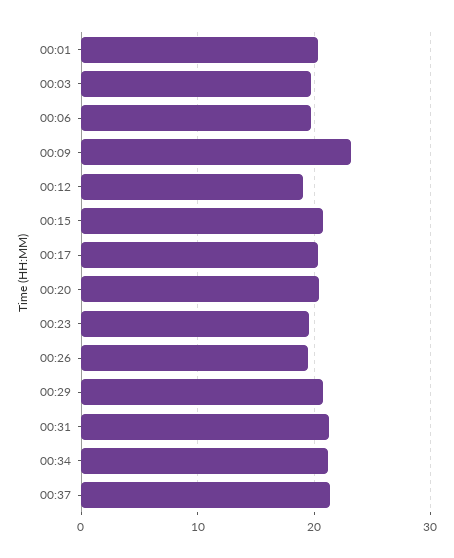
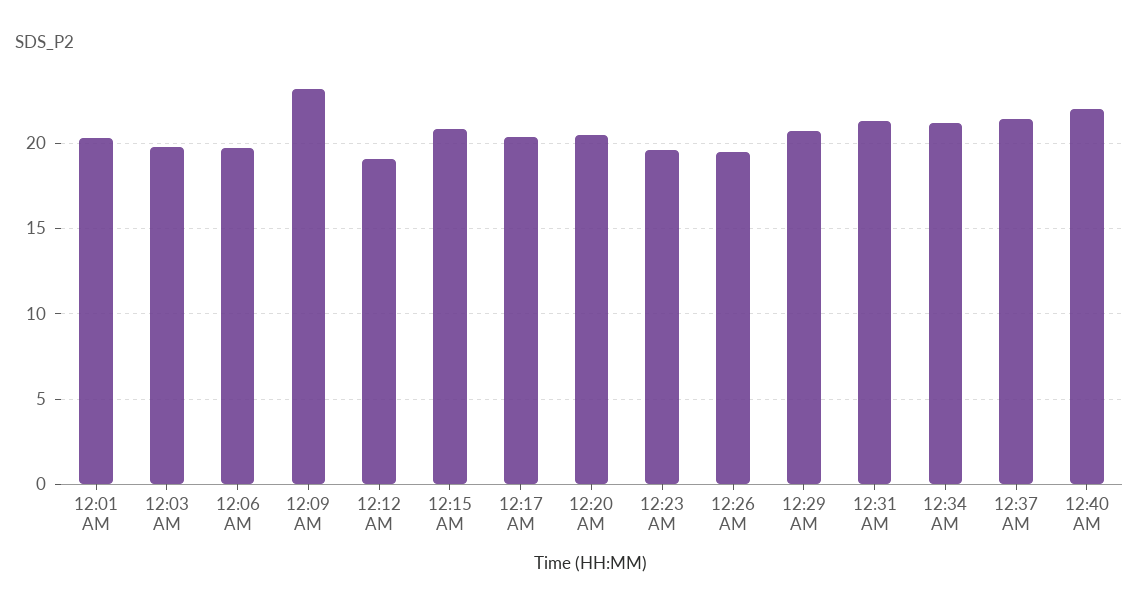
12:40 AM: none -> 22

